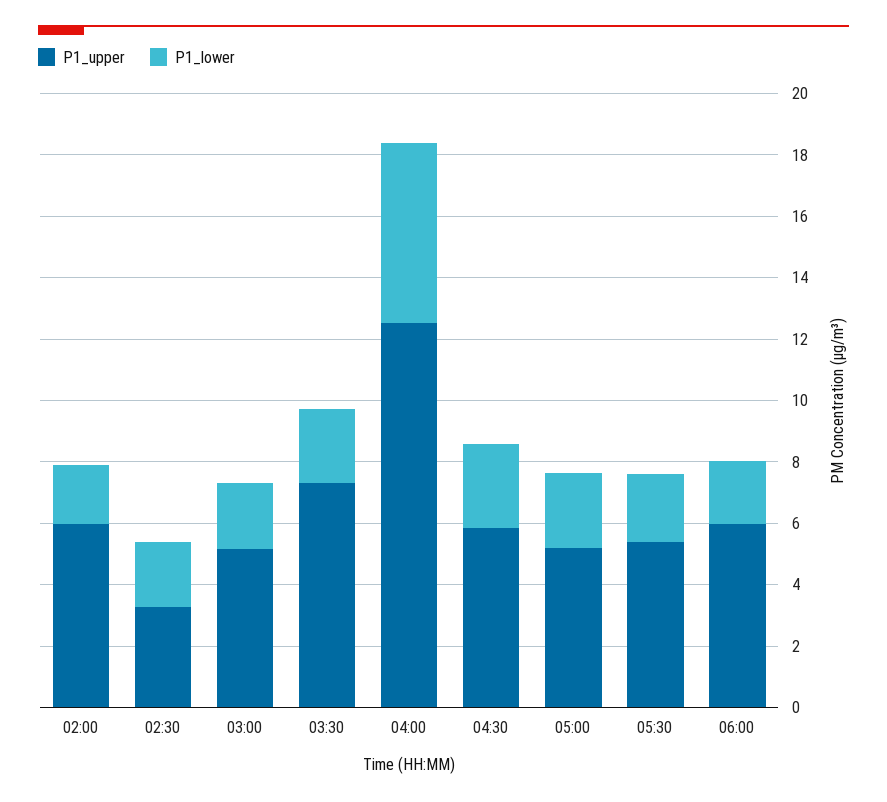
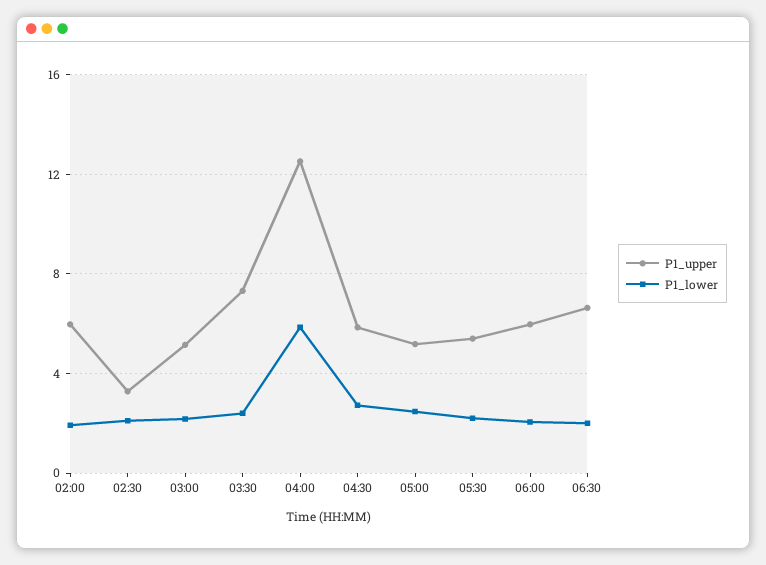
P1_upper, 06:30: none -> 6.5
P1_lower, 06:30: none -> 2

